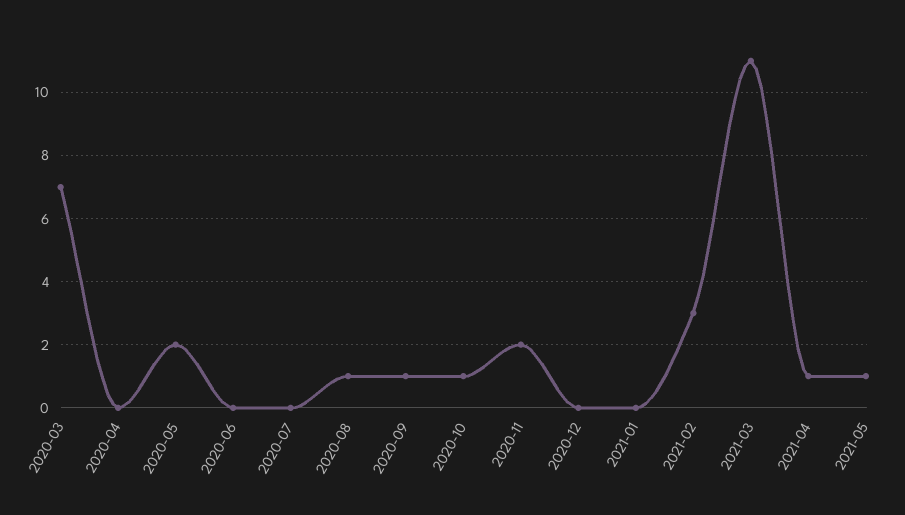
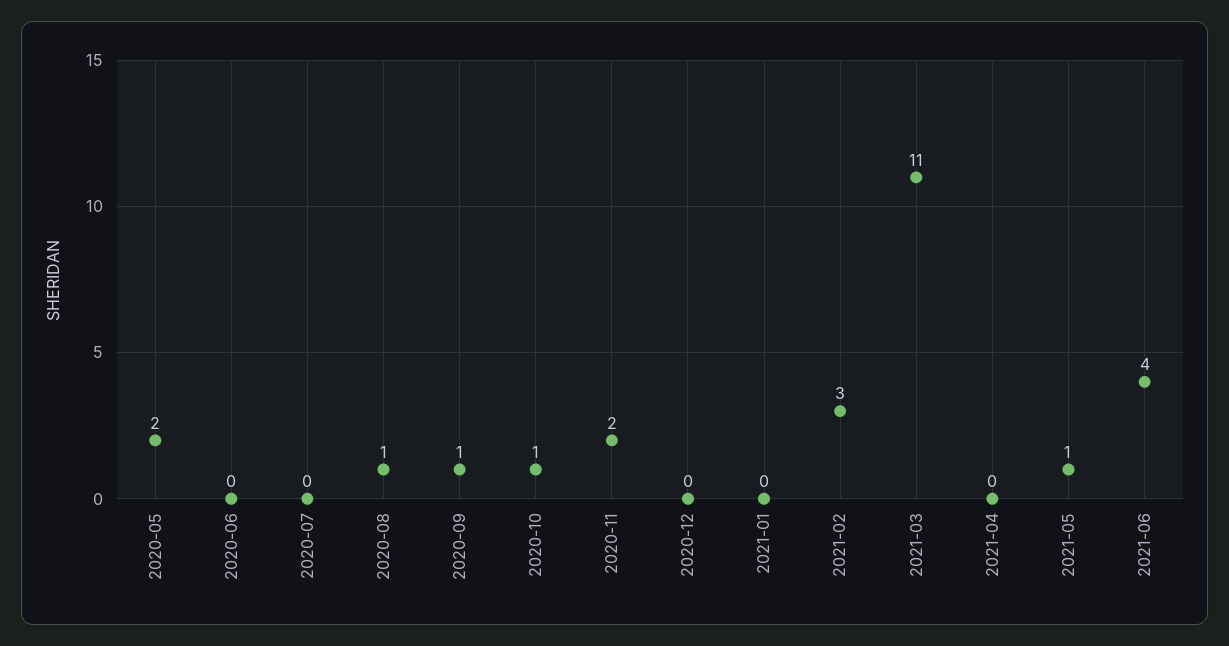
2020-03: 7 -> none
2020-04: 0 -> none
2021-04: 1 -> 0
2021-06: none -> 4

